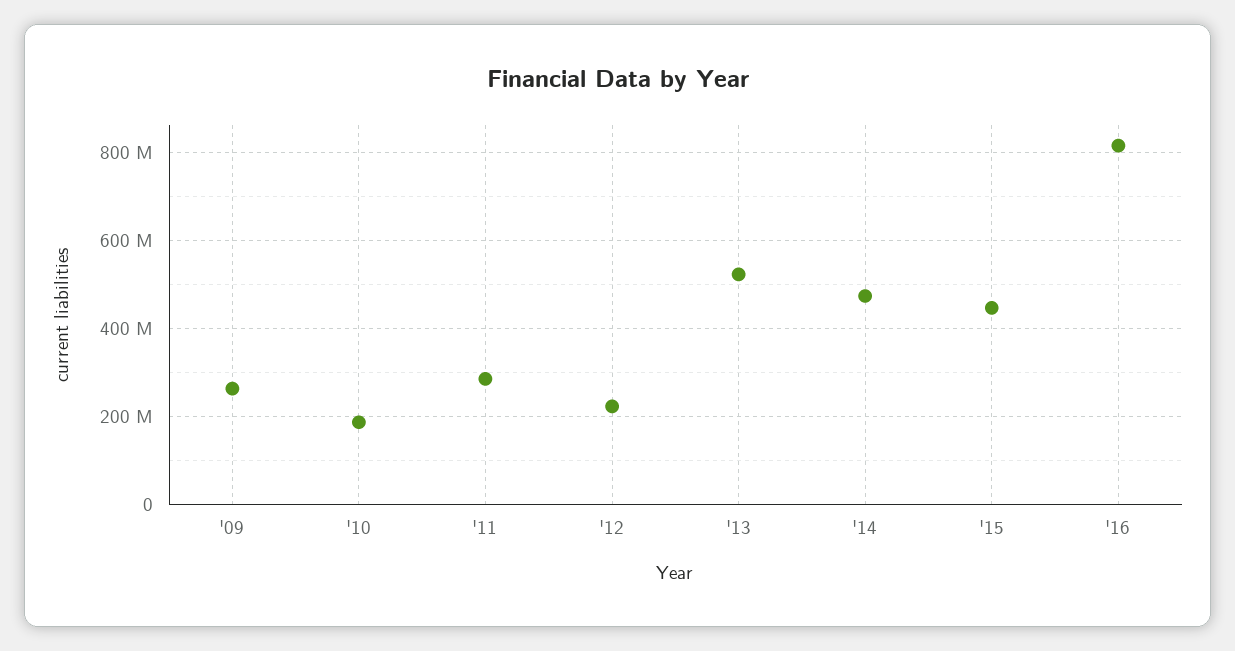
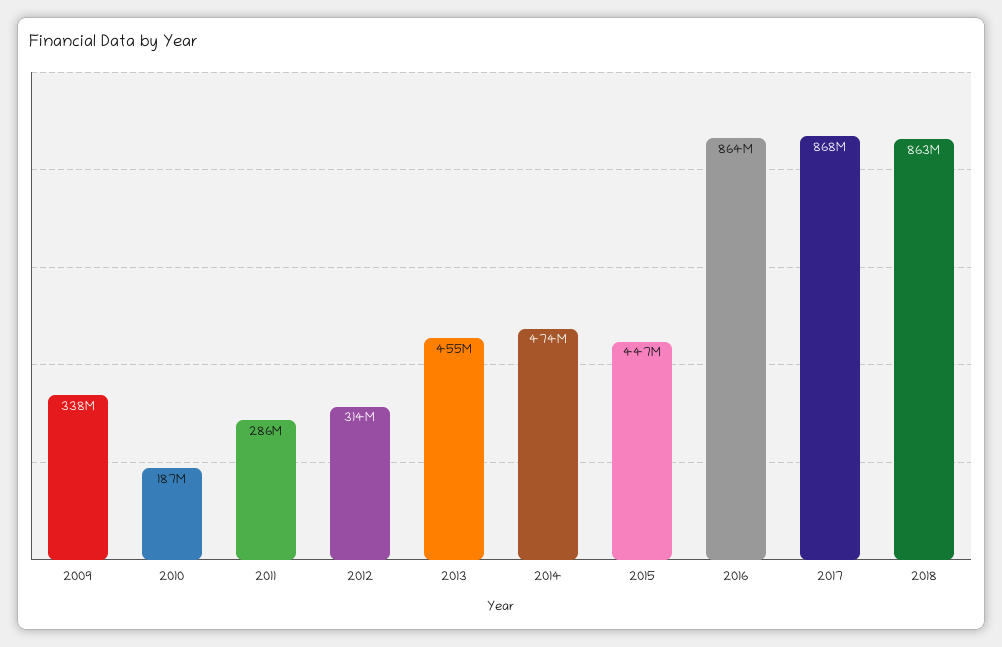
'09: 260000000 -> 338000000
'12: 220000000 -> 314000000
'13: 520000000 -> 455000000
'16: 820000000 -> 864000000
2017: none -> 868000000
2018: none -> 863000000

